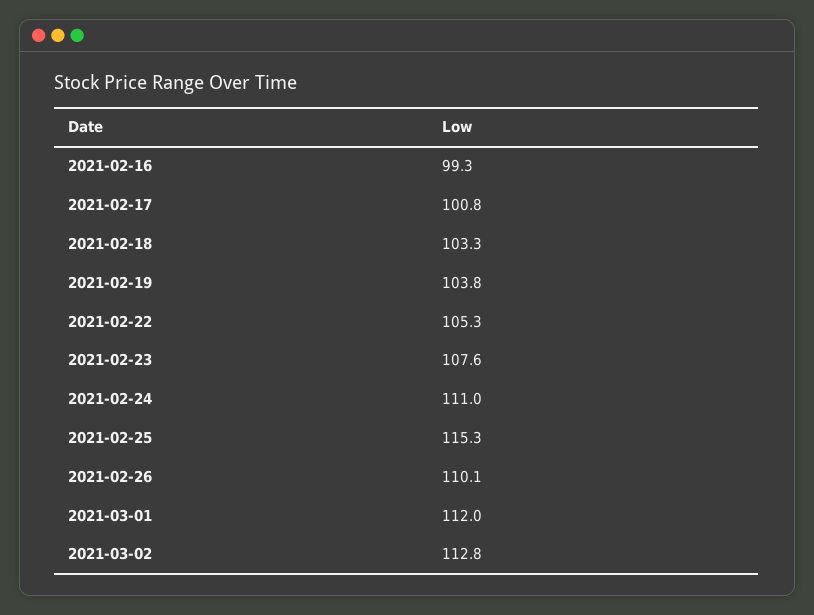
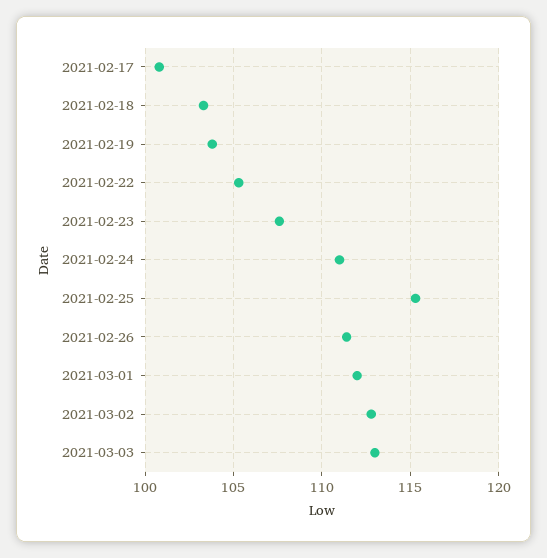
2021-02-16: 99.3 -> none
2021-02-26: 110.1 -> 111.5
2021-03-03: none -> 113

